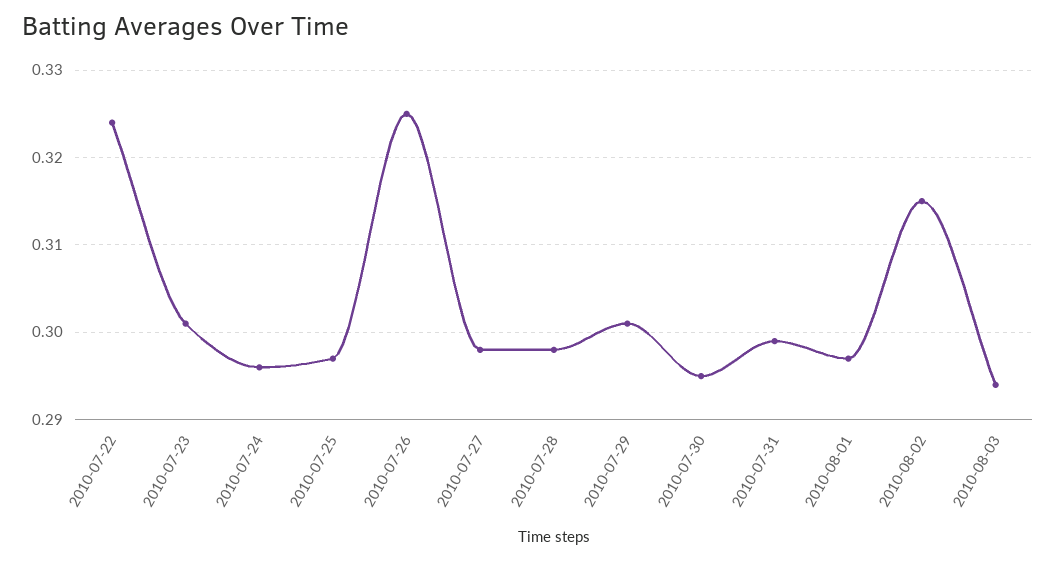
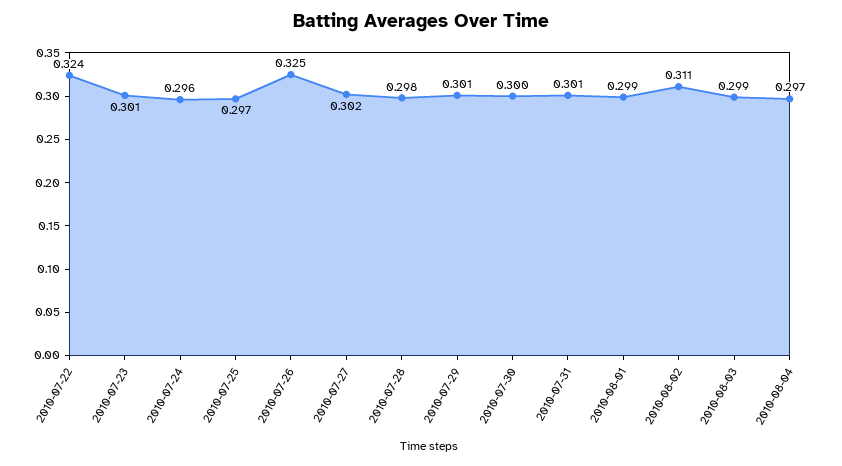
2010-07-27: 0.298 -> 0.302
2010-07-30: 0.295 -> 0.3
2010-07-31: 0.299 -> 0.301
2010-08-01: 0.297 -> 0.299
2010-08-02: 0.315 -> 0.311
2010-08-03: 0.294 -> 0.299
2010-08-04: none -> 0.297

